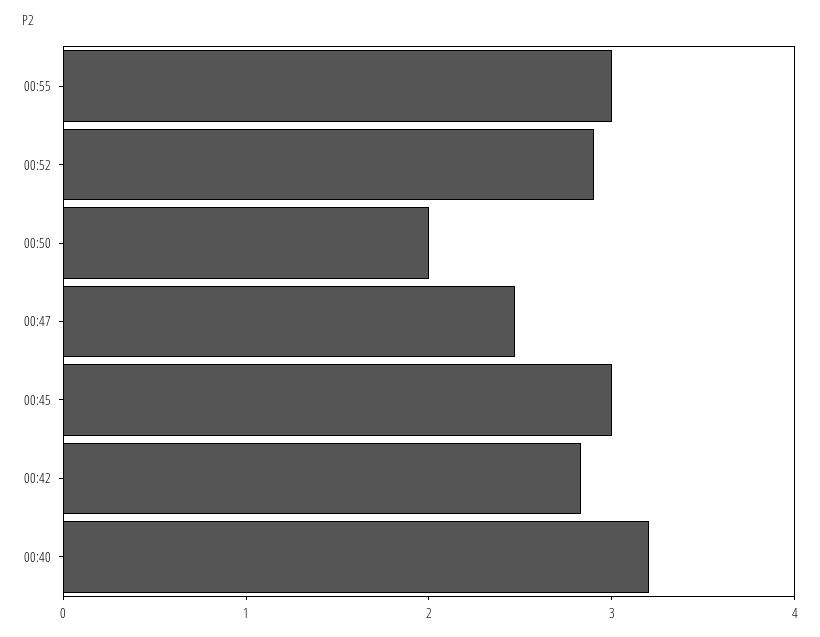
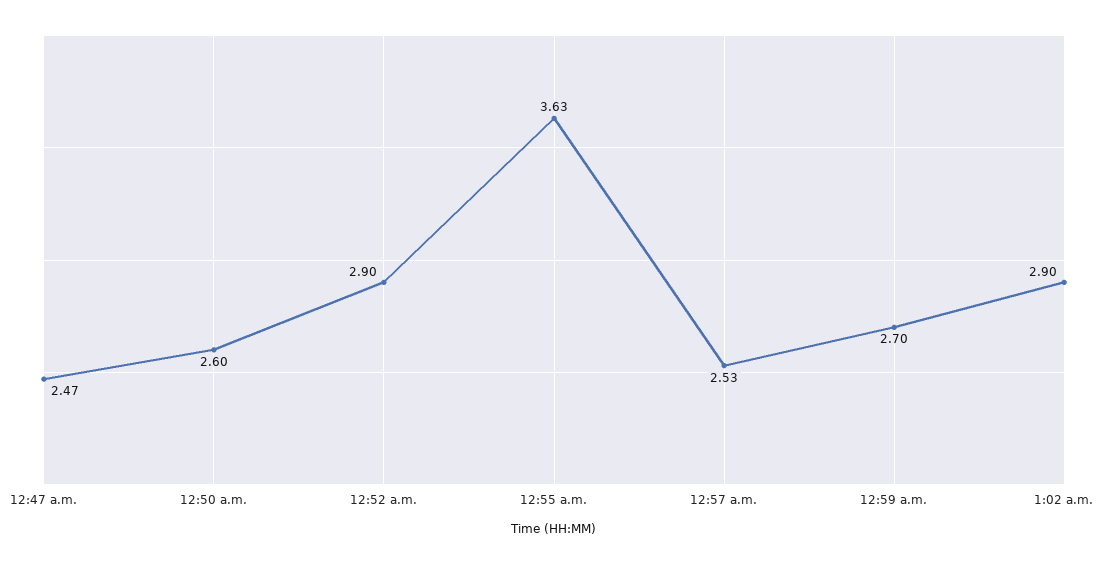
00:55: 3 -> 3.63
00:50: 2 -> 2.6
00:45: 3 -> none
00:42: 2.8 -> none
00:40: 3.2 -> none
12:57 a.m.: none -> 2.53
12:59 a.m.: none -> 2.7
1:02 a.m.: none -> 2.9

